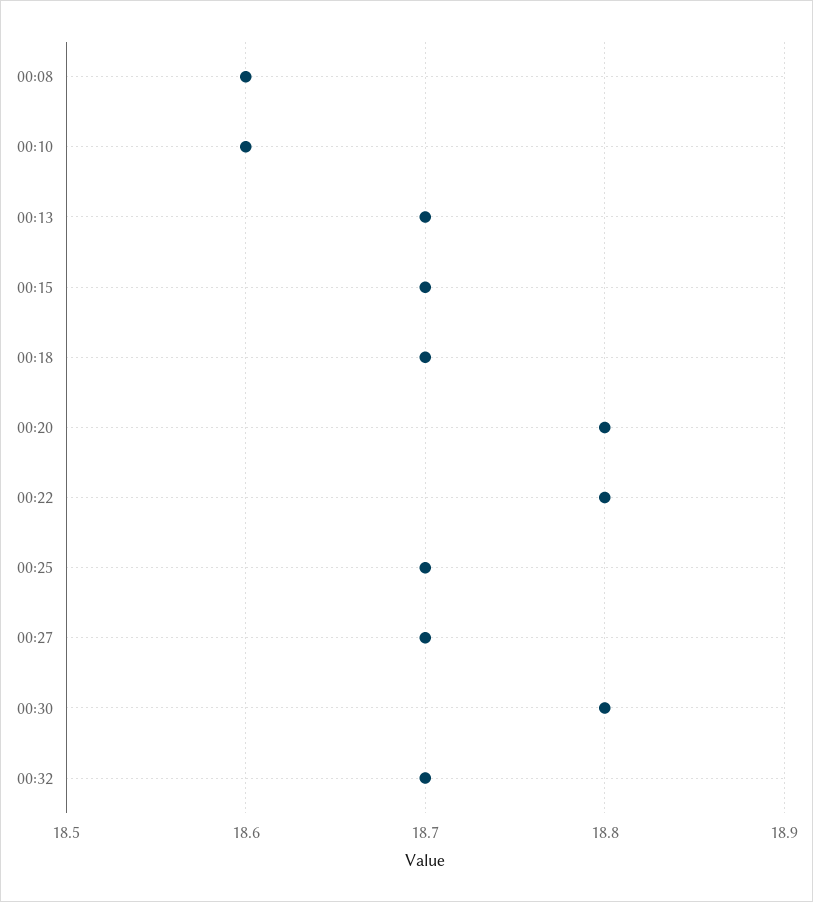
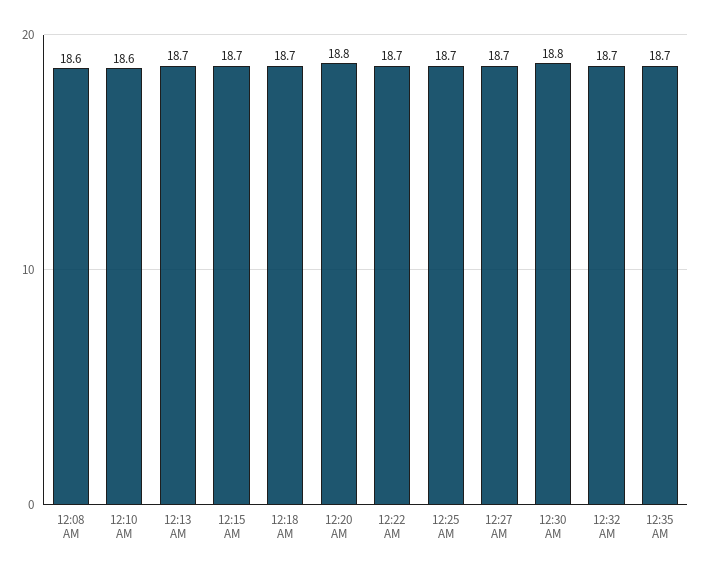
00:22: 18.8 -> 18.7
12:35 AM: none -> 18.7

